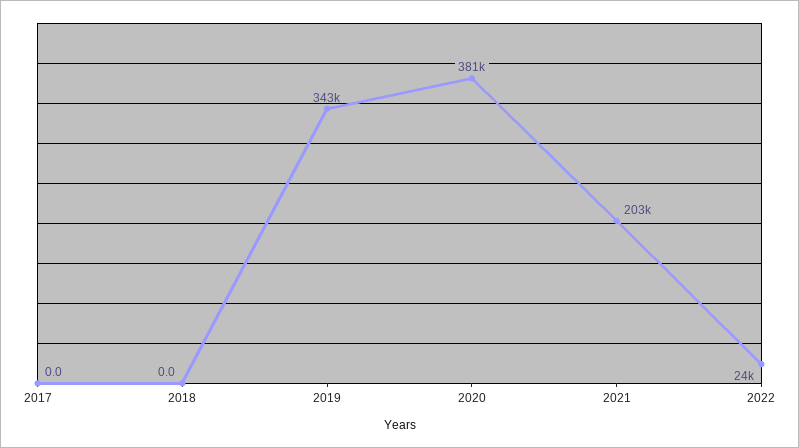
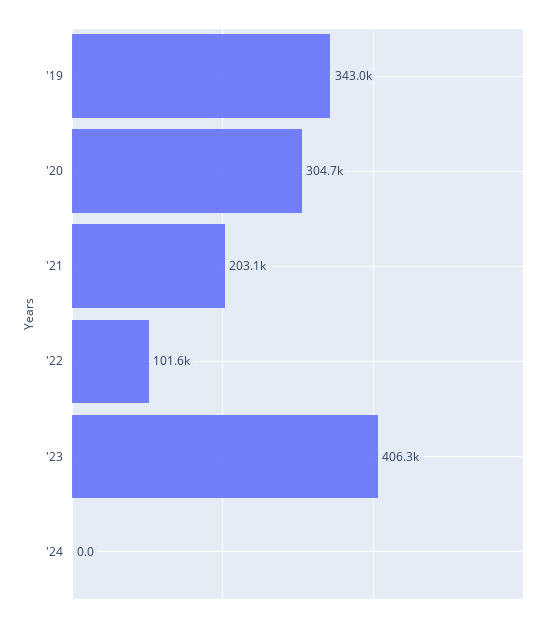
2017: 0 -> none
2018: 0 -> none
2020: 381000 -> 304700
2022: 24000 -> 101600
'23: none -> 406300
'24: none -> 0

